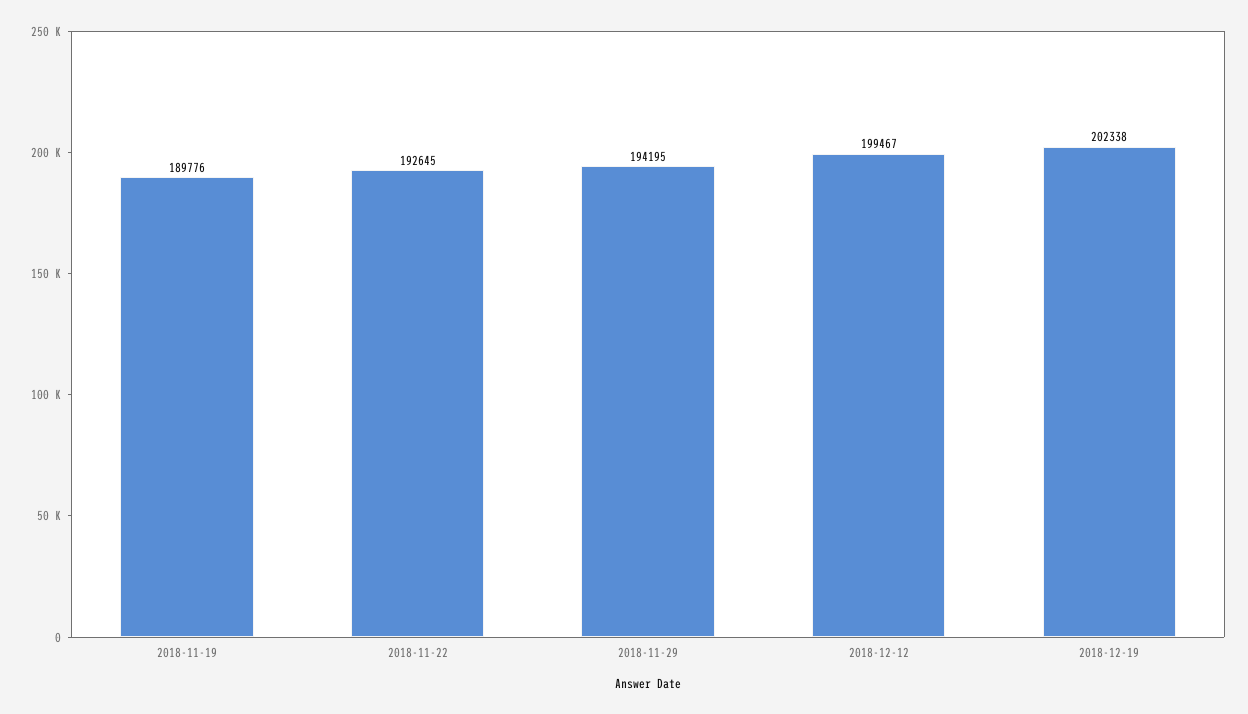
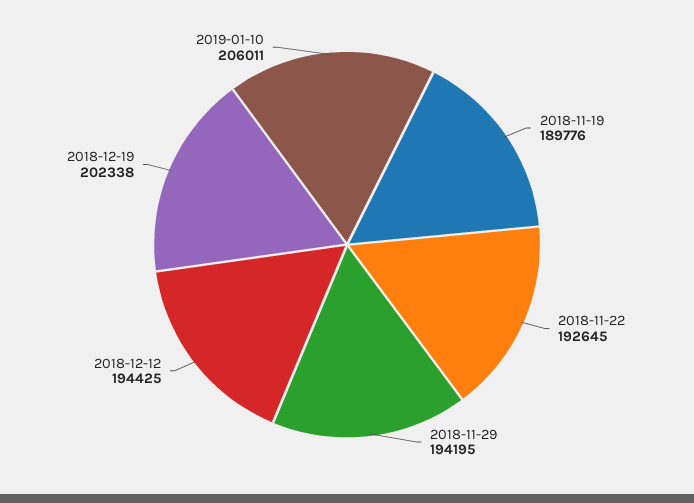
2018-12-12: 199467 -> 194425
2019-01-10: none -> 206011

